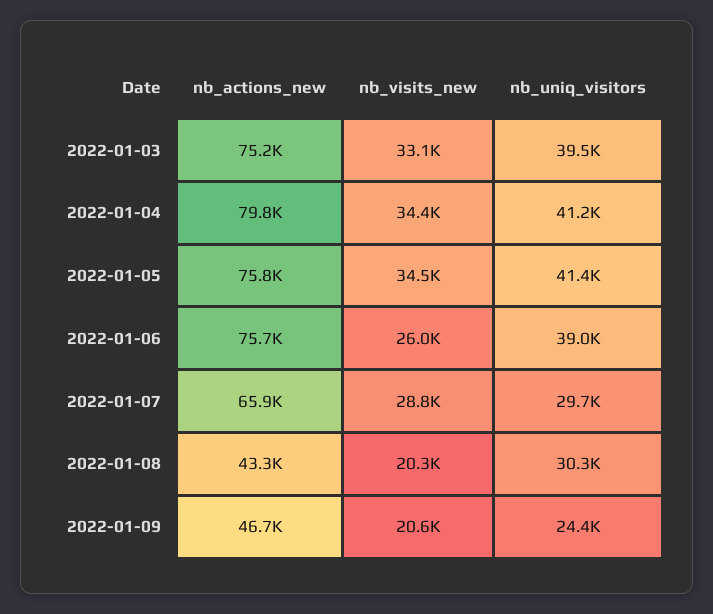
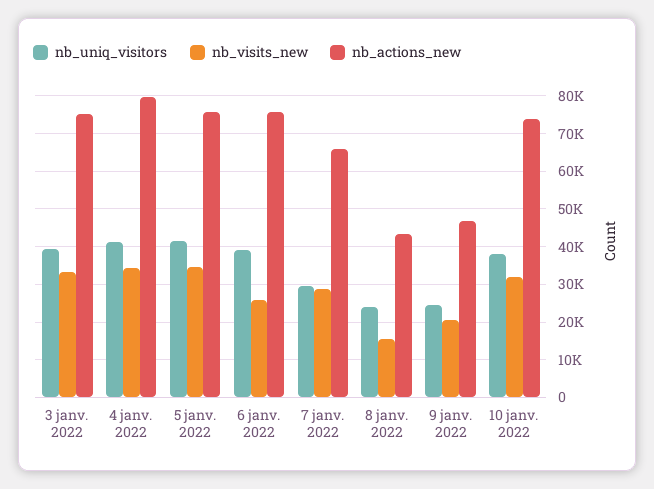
nb_visits_new, 2022-01-08: 20300 -> 16000
nb_uniq_visitors, 2022-01-08: 30300 -> 24000
nb_uniq_visitors, 10 janv. 2022: none -> 38000
nb_visits_new, 10 janv. 2022: none -> 32000
nb_actions_new, 10 janv. 2022: none -> 74000

